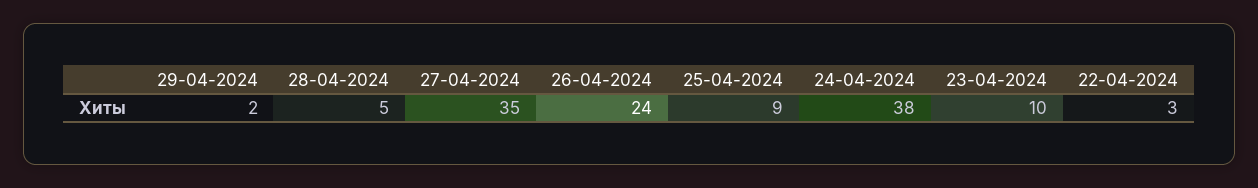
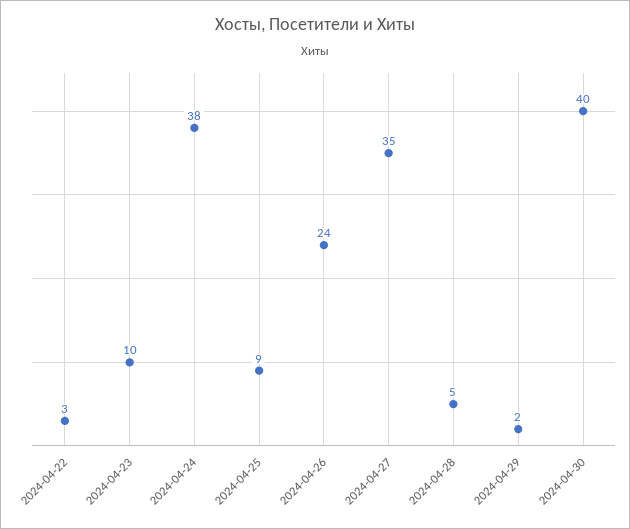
2024-04-30: none -> 40

